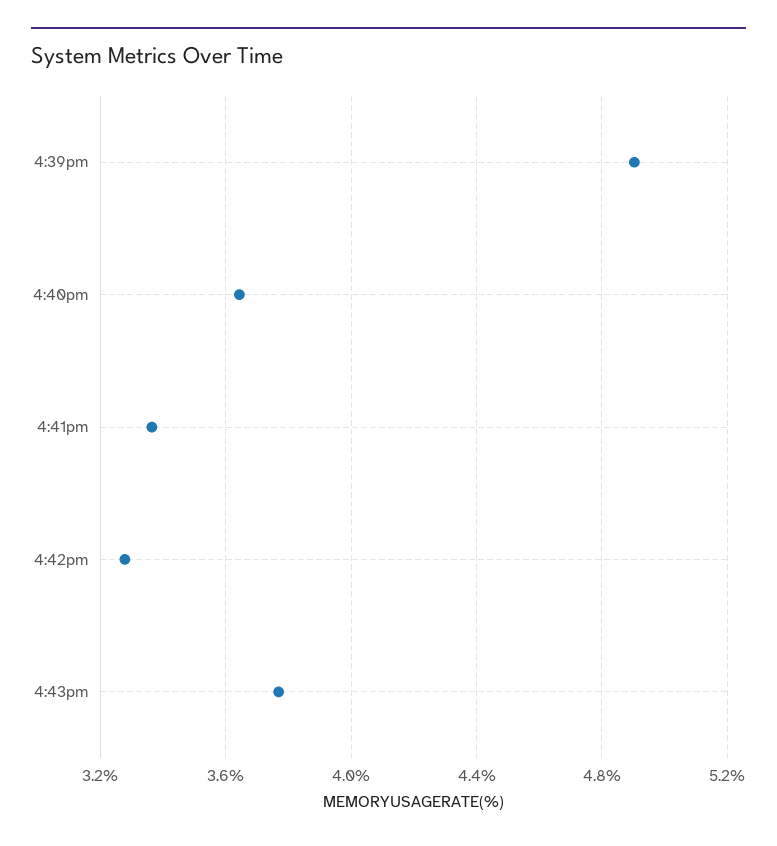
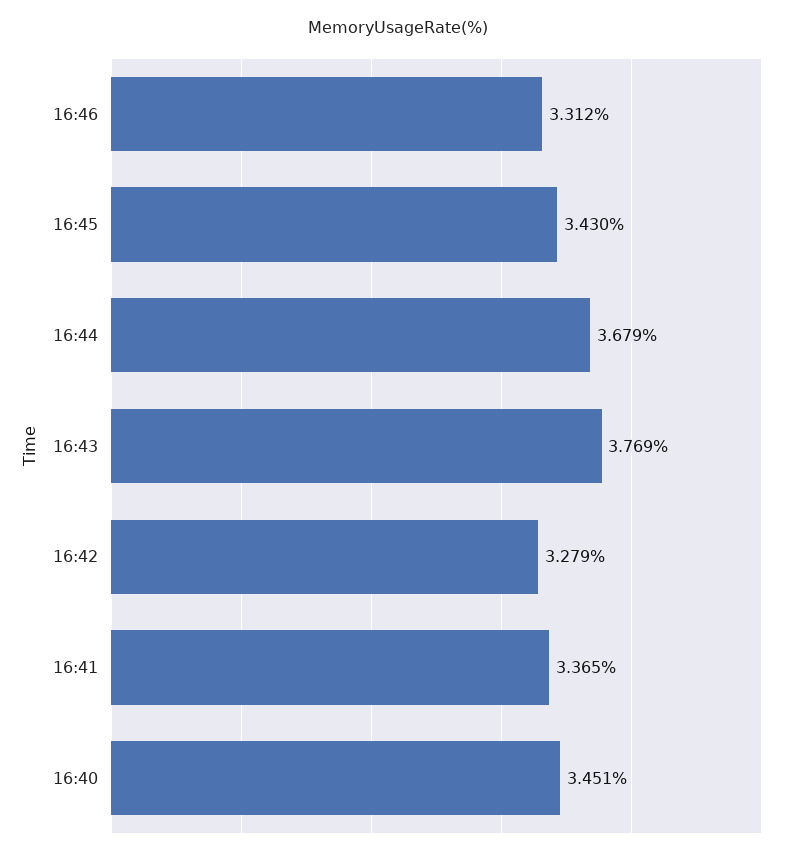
4:39pm: 4.9 -> none
4:40pm: 3.65 -> 3.451
16:46: none -> 3.312
16:45: none -> 3.43
16:44: none -> 3.679

